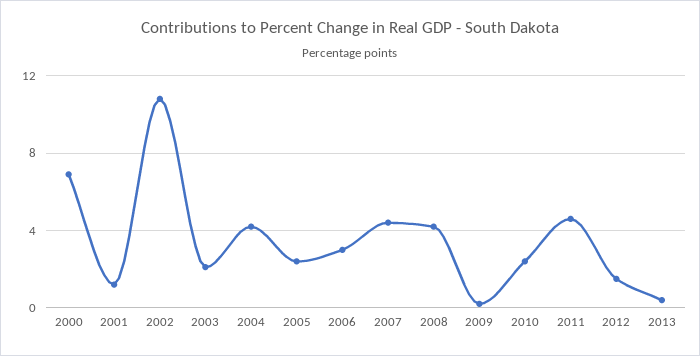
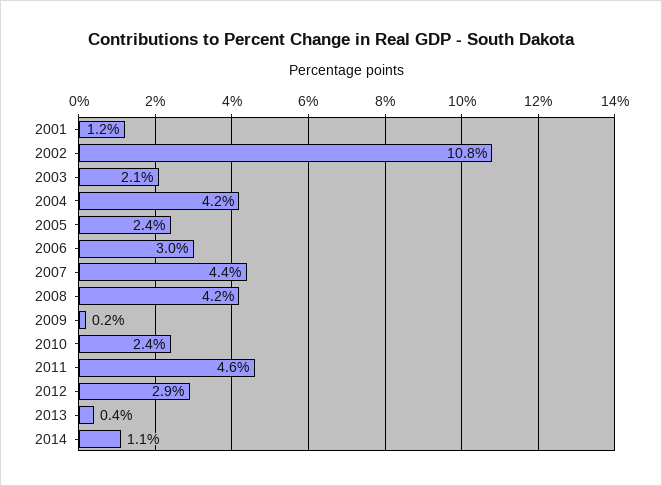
2000: 7 -> none
2012: 1.5 -> 2.9
2014: none -> 1.1

